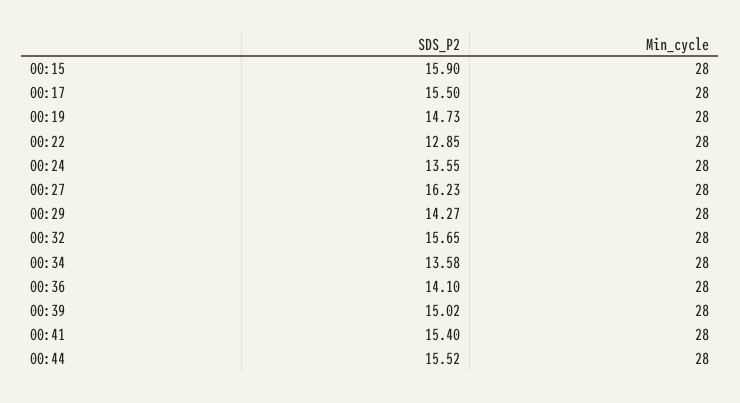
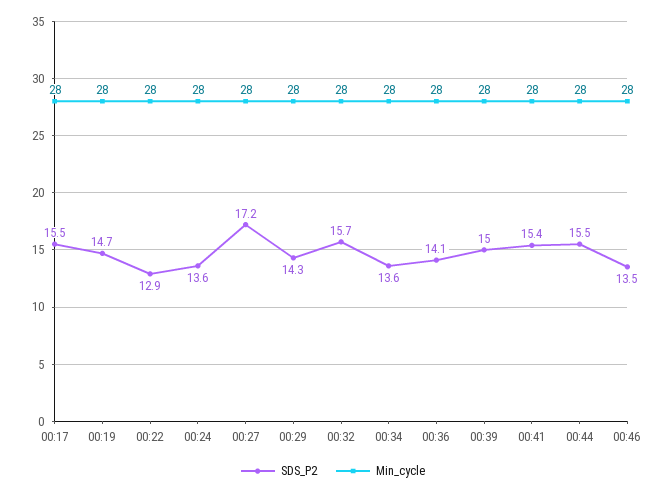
SDS_P2, 00:15: 15.9 -> none
Min_cycle, 00:15: 28 -> none
SDS_P2, 00:27: 16.23 -> 17.2
SDS_P2, 00:46: none -> 13.5
Min_cycle, 00:46: none -> 28

